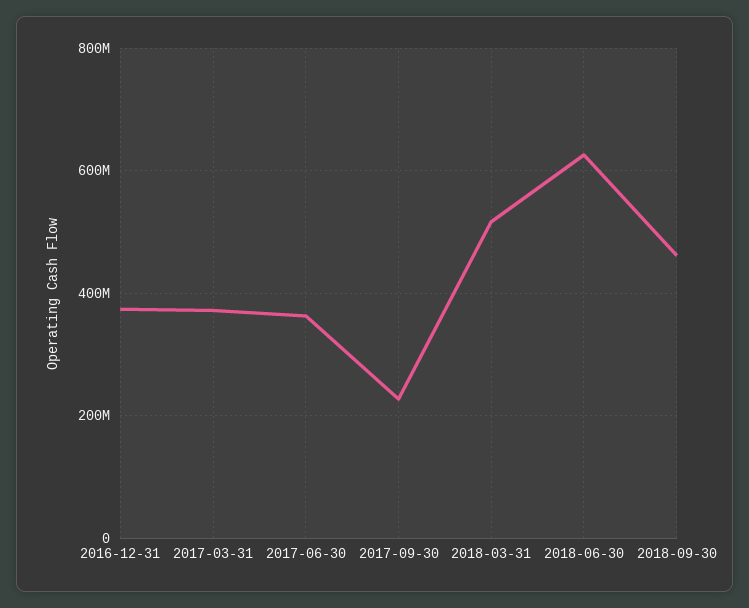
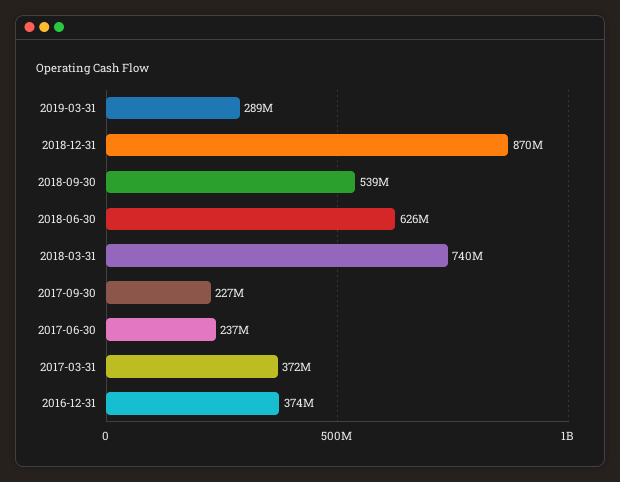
2017-06-30: 360000000 -> 237000000
2018-03-31: 520000000 -> 740000000
2018-09-30: 460000000 -> 539000000
2019-03-31: none -> 289000000
2018-12-31: none -> 870000000

